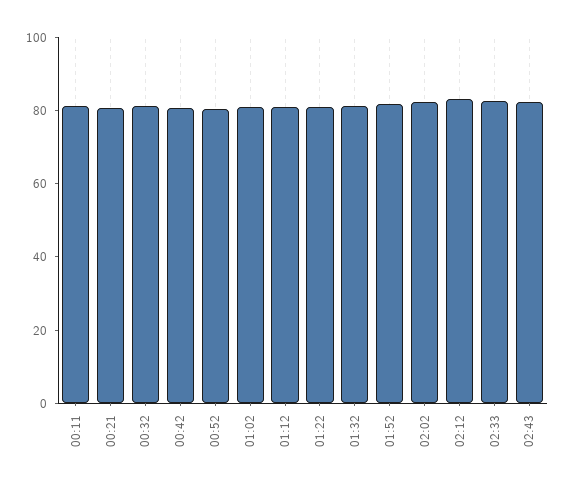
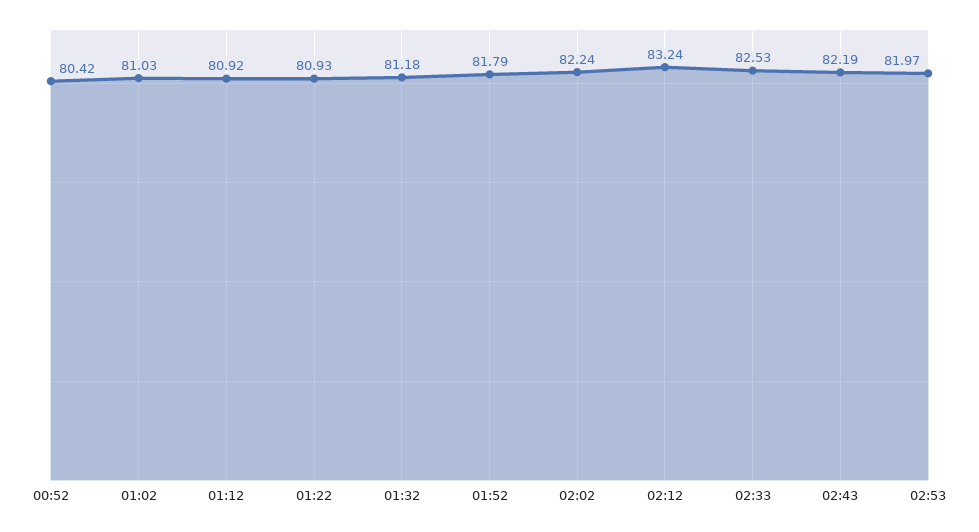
00:11: 80 -> none
00:21: 80 -> none
00:32: 80 -> none
00:42: 80 -> none
02:53: none -> 81.97

